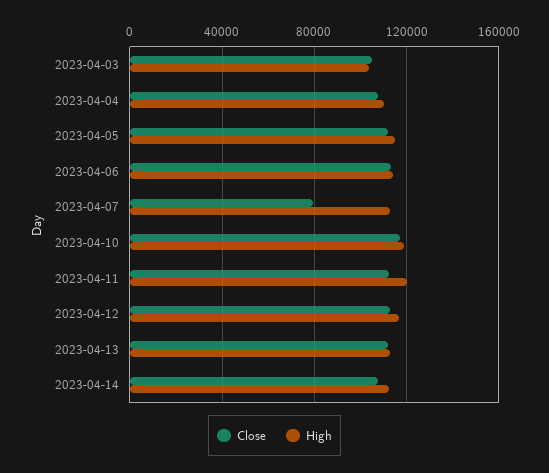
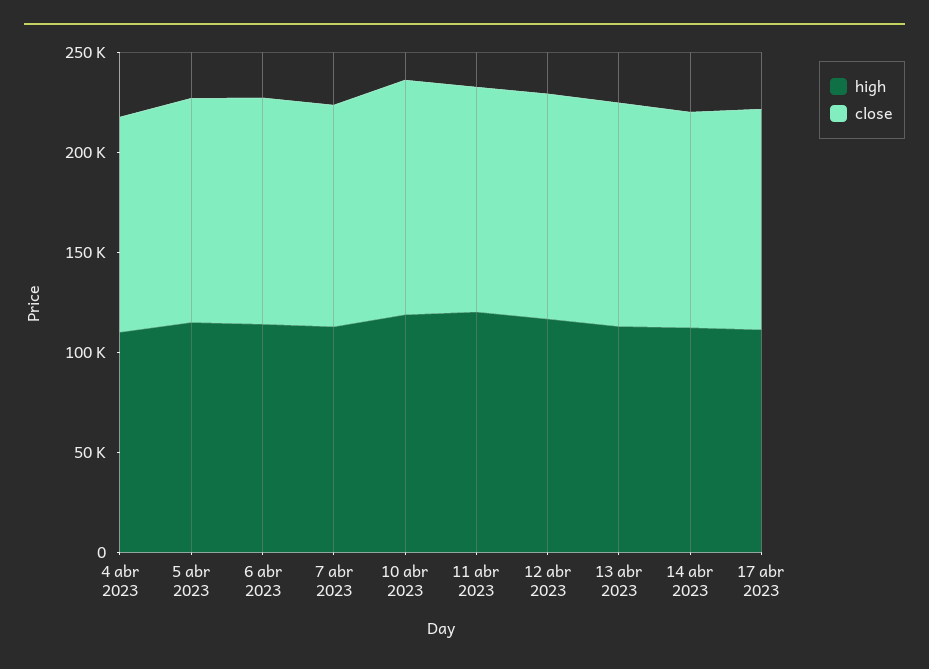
Close, 2023-04-03: 105000 -> none
High, 2023-04-03: 105000 -> none
Close, 2023-04-07: 80000 -> 110000
High, 17 abr 2023: none -> 110000
Close, 17 abr 2023: none -> 110000

